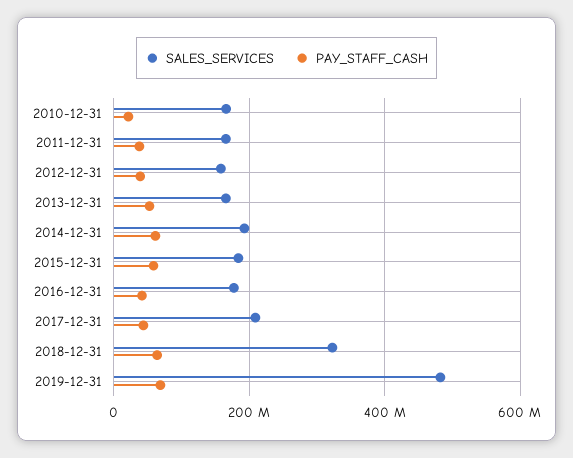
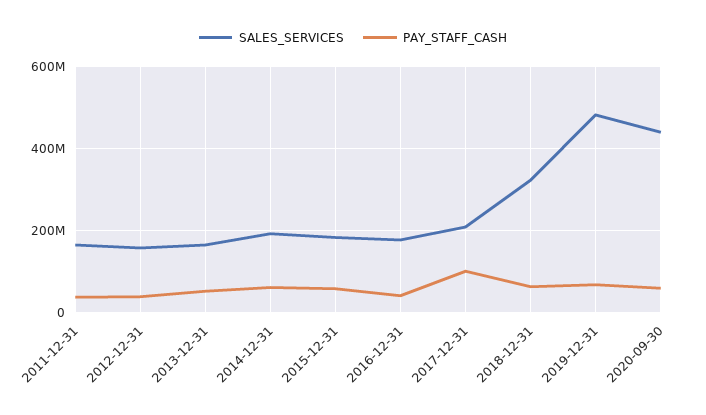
SALES_SERVICES, 2010-12-31: 160000000 -> none
PAY_STAFF_CASH, 2010-12-31: 20000000 -> none
PAY_STAFF_CASH, 2017-12-31: 40000000 -> 100000000
SALES_SERVICES, 2020-09-30: none -> 440000000
PAY_STAFF_CASH, 2020-09-30: none -> 60000000

